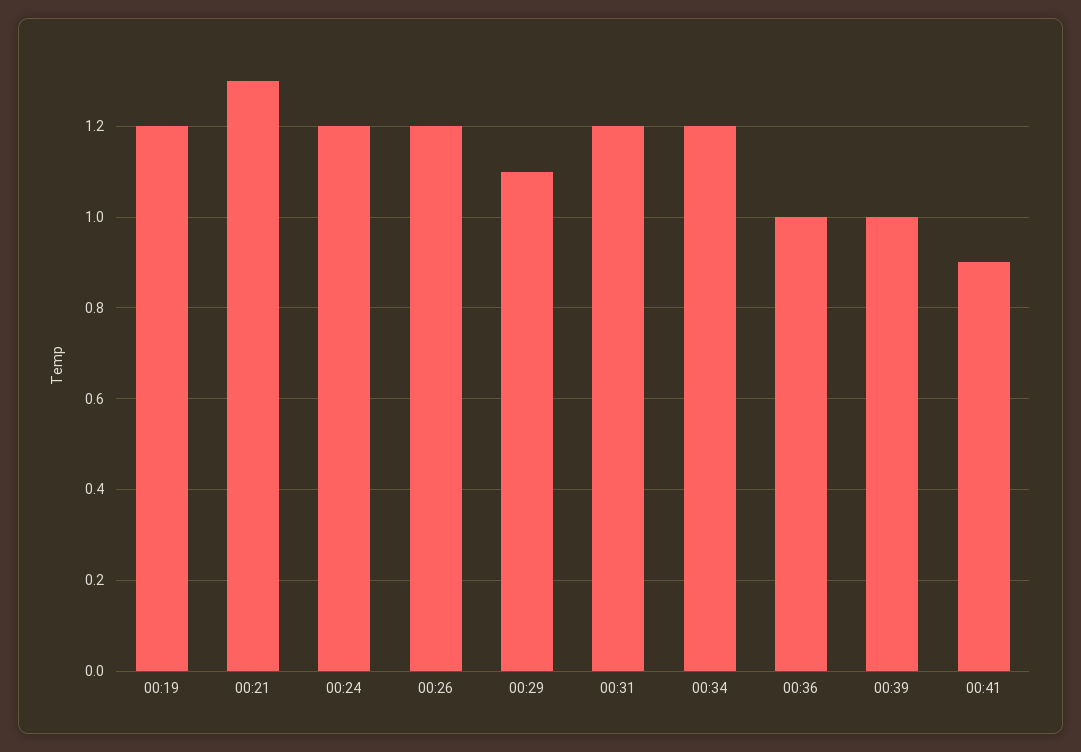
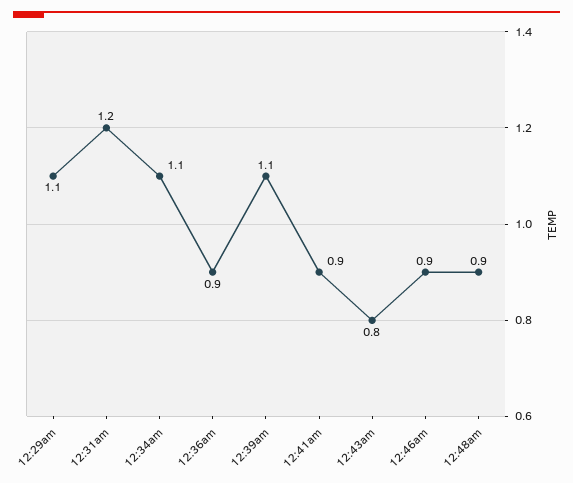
00:19: 1.2 -> none
00:21: 1.3 -> none
00:24: 1.2 -> none
00:26: 1.2 -> none
00:34: 1.2 -> 1.1
00:36: 1 -> 0.9
00:39: 1 -> 1.1
12:43am: none -> 0.8
12:46am: none -> 0.9
12:48am: none -> 0.9

